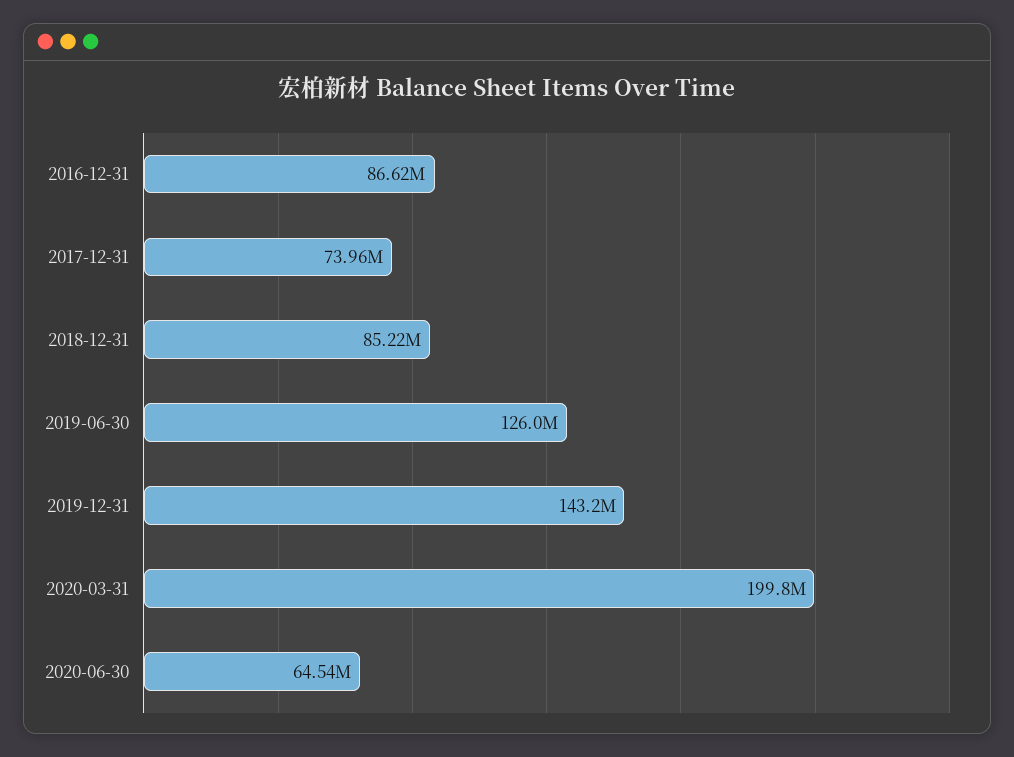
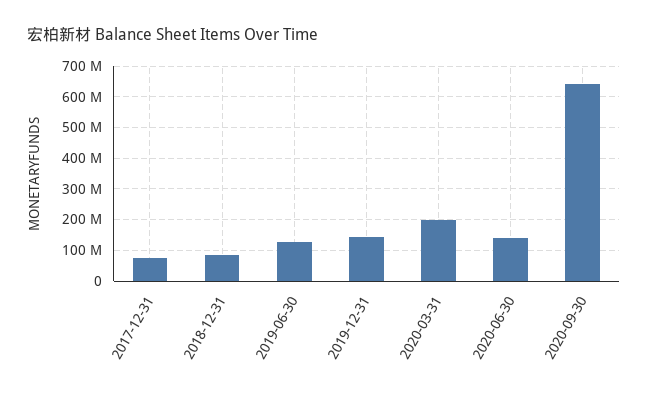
2016-12-31: 86620000 -> none
2020-06-30: 64540000 -> 140000000
2020-09-30: none -> 640000000

